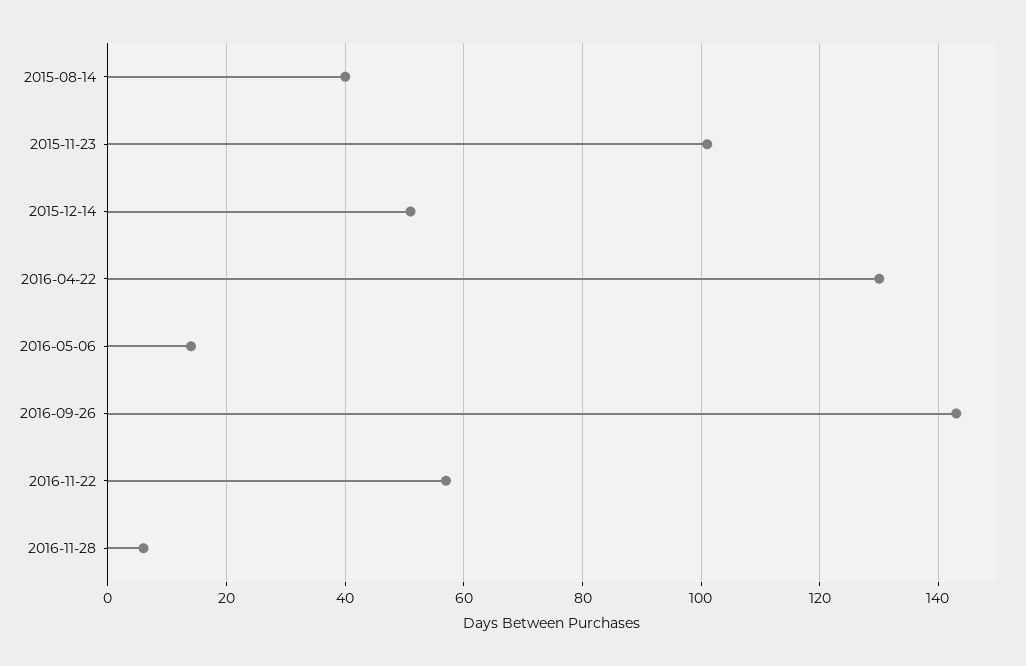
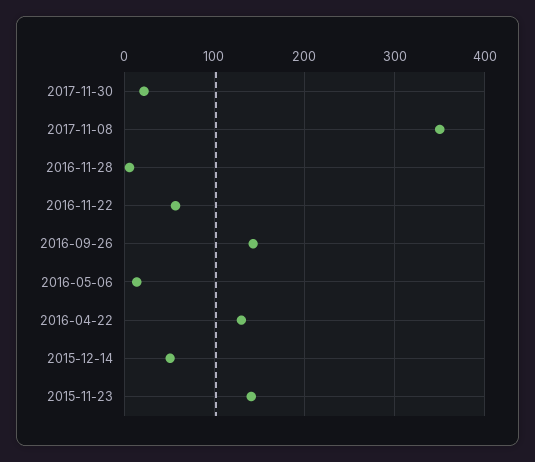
2015-08-14: 40 -> none
2015-11-23: 100 -> 140
2017-11-30: none -> 20
2017-11-08: none -> 350

